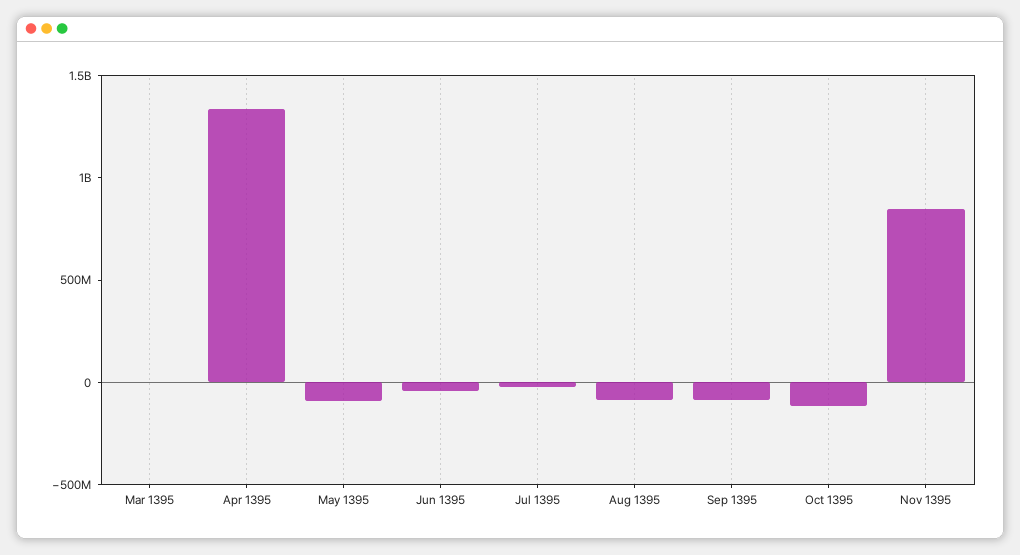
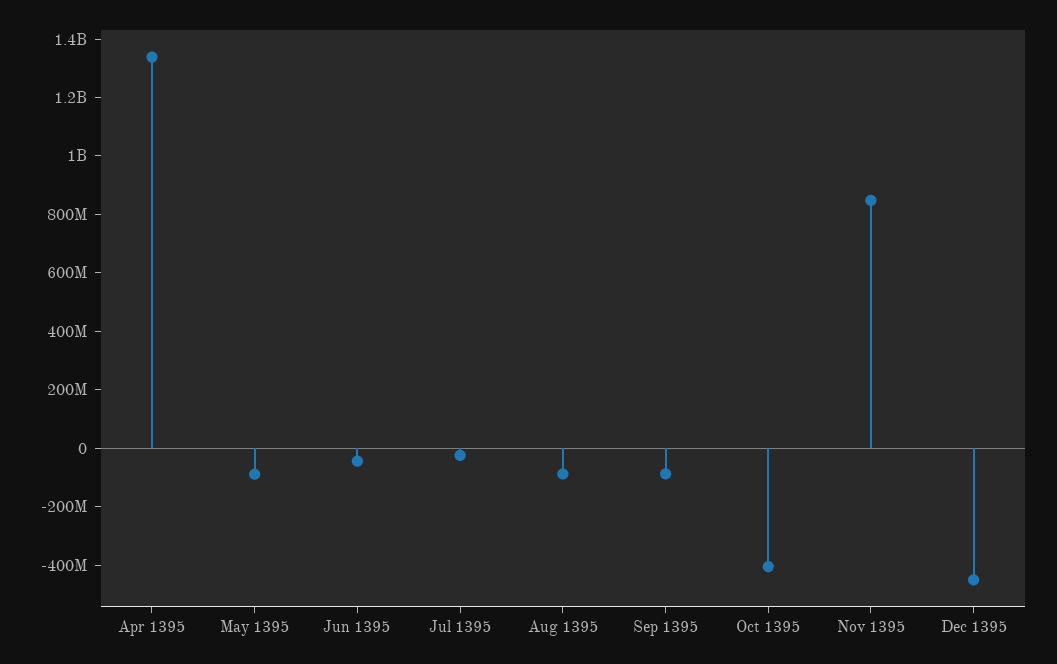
Mar 1395: 0 -> none
Oct 1395: -100000000 -> -400000000
Dec 1395: none -> -450000000

